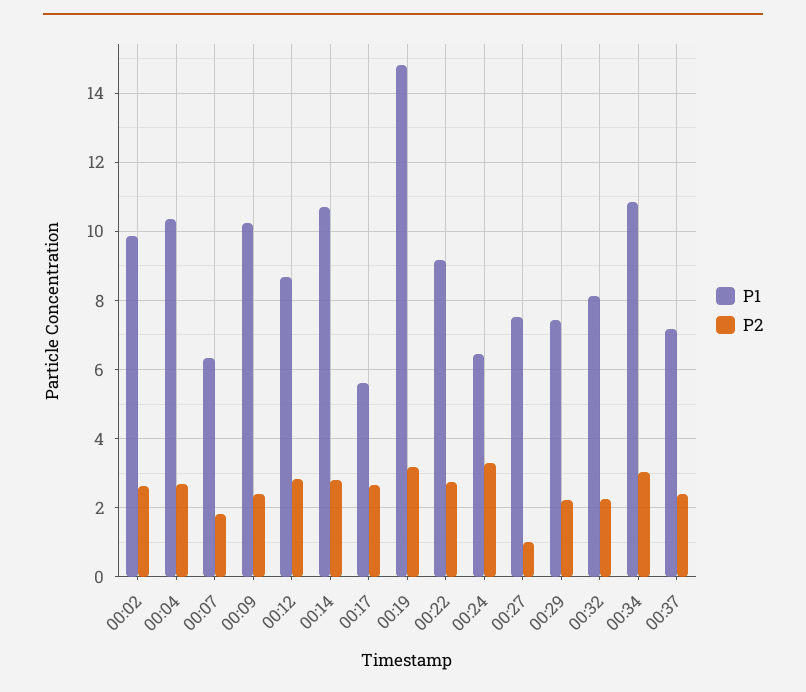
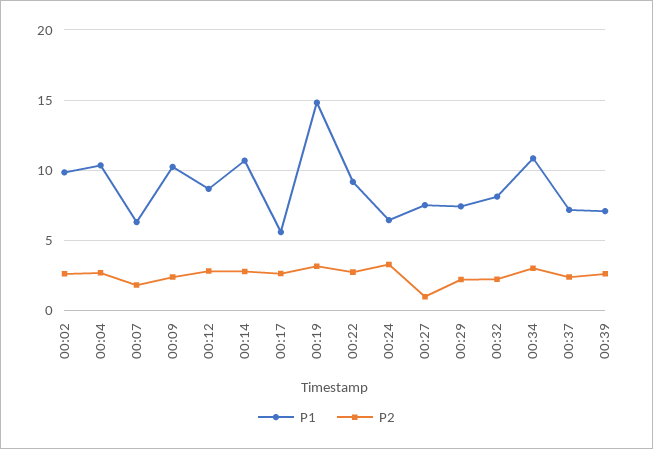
P1, 00:39: none -> 7
P2, 00:39: none -> 2.5

